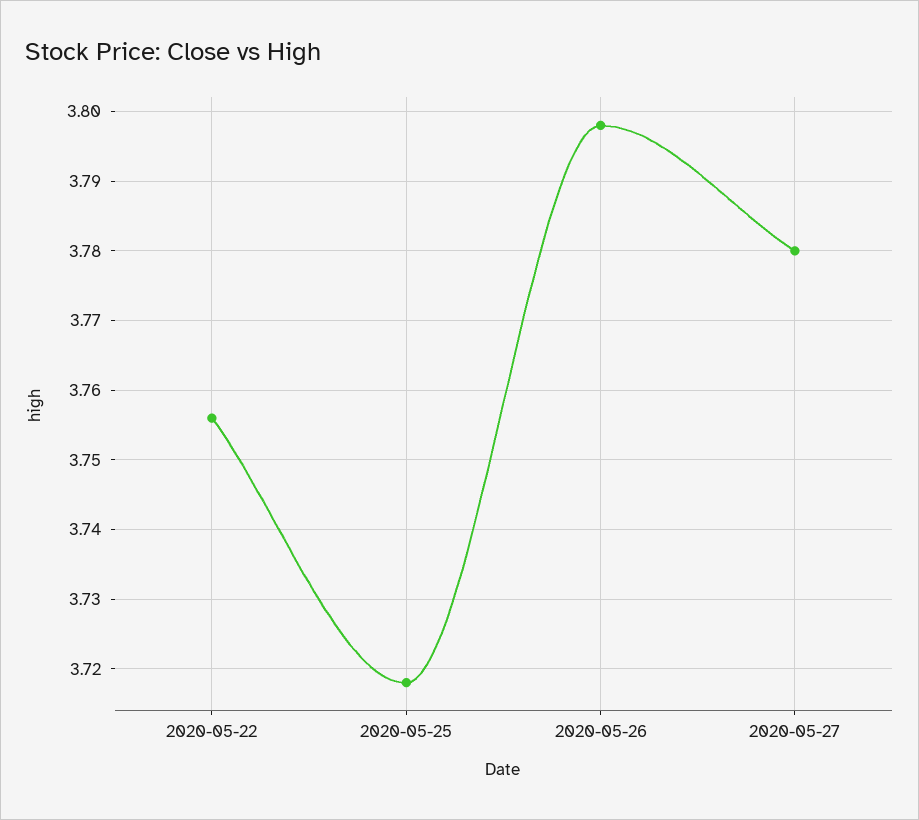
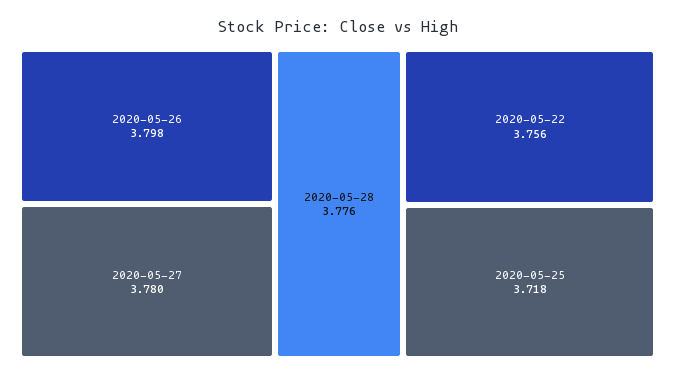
2020-05-28: none -> 3.776

